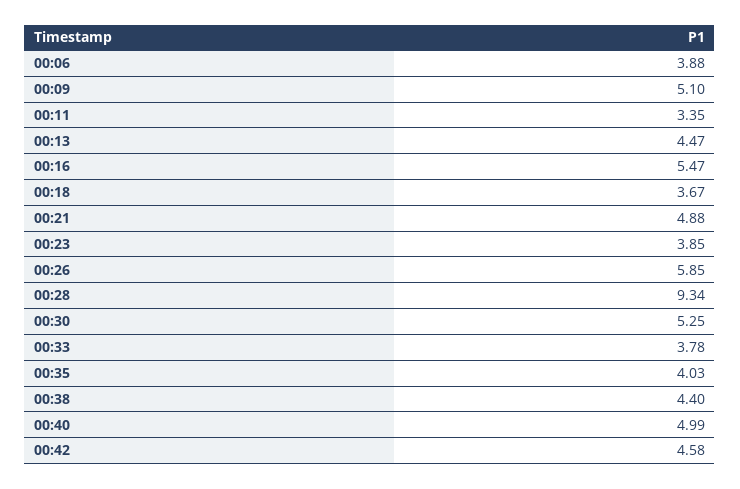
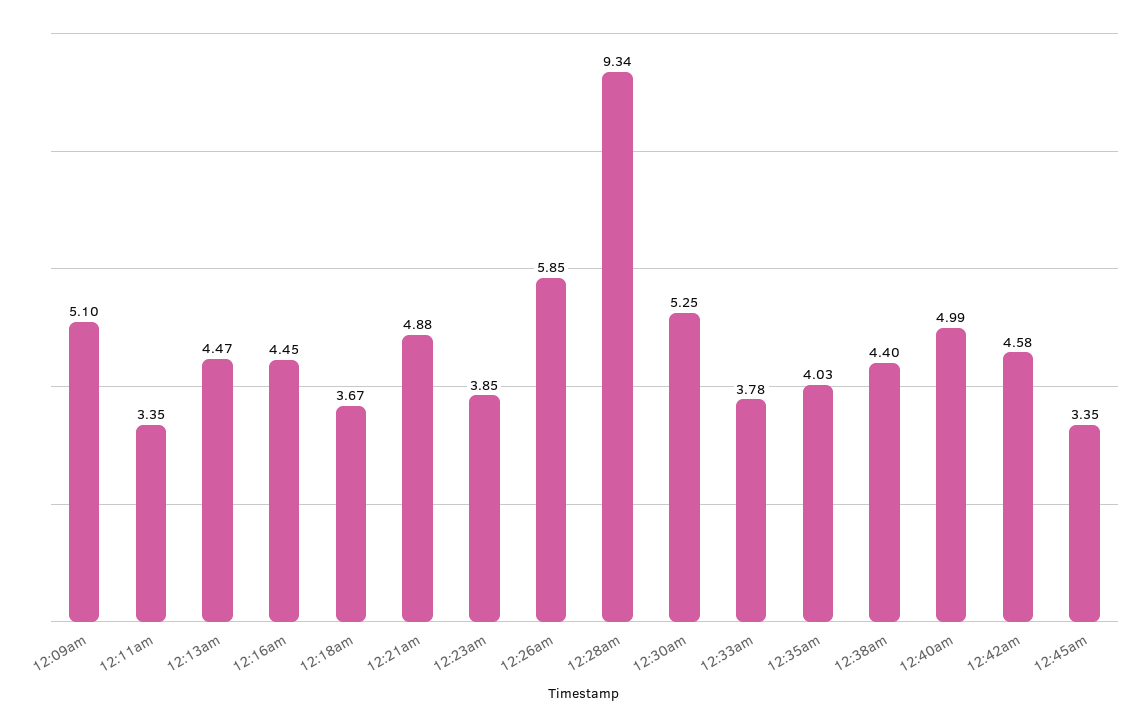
00:06: 3.88 -> none
00:16: 5.47 -> 4.45
12:45am: none -> 3.35

